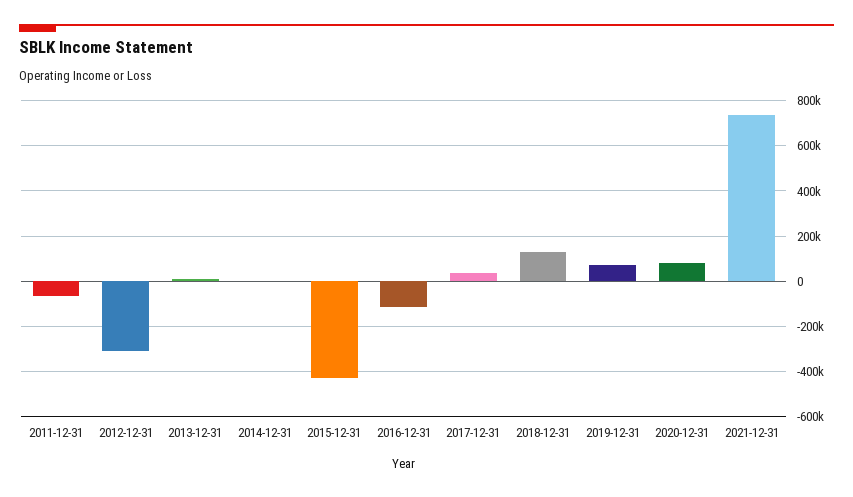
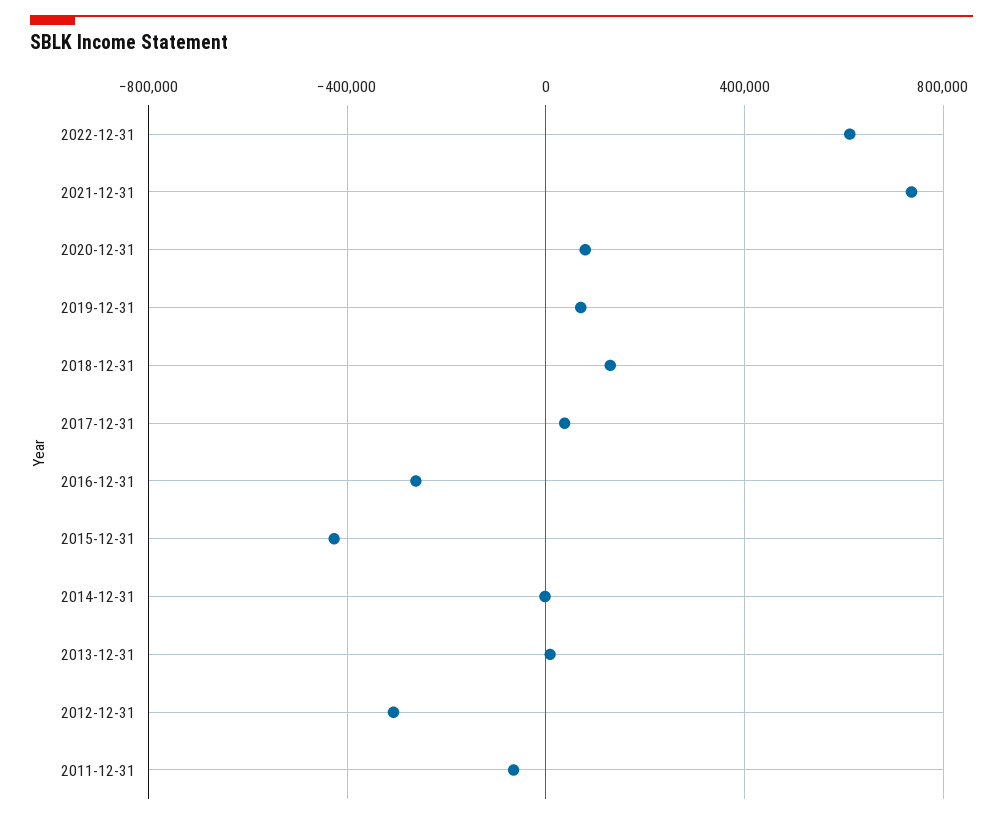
2016-12-31: -100000 -> -250000
2022-12-31: none -> 600000

